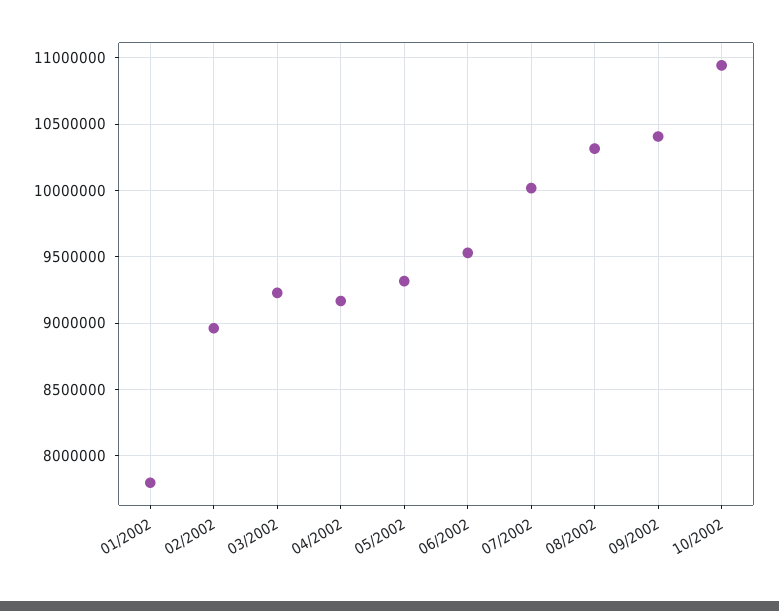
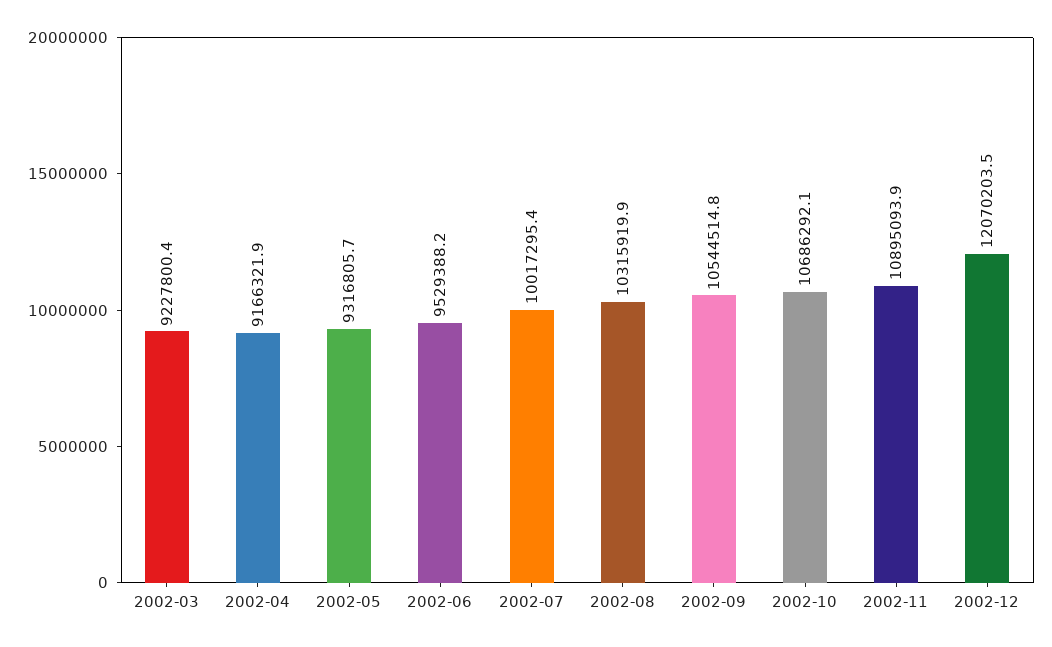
01/2002: 7800000 -> none
02/2002: 8950000 -> none
09/2002: 10400000 -> 10544514.8
10/2002: 10950000 -> 10686292.1
2002-11: none -> 10895093.9
2002-12: none -> 12070203.5

